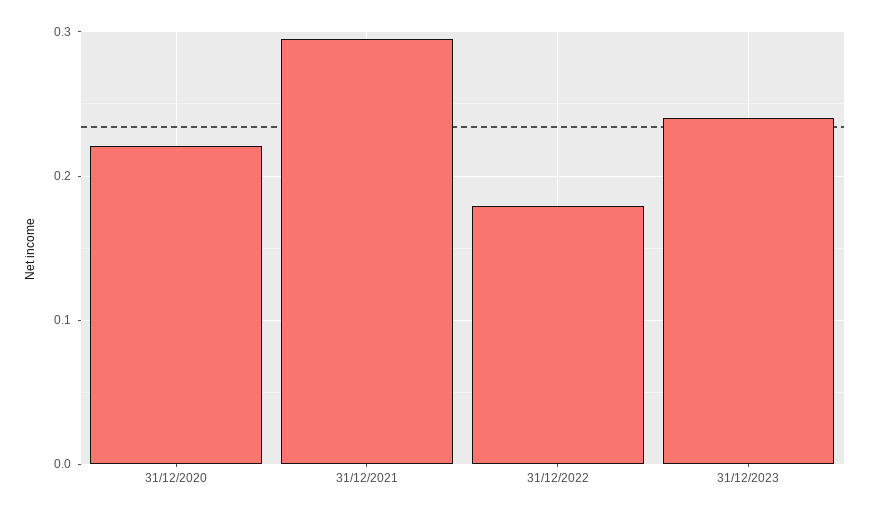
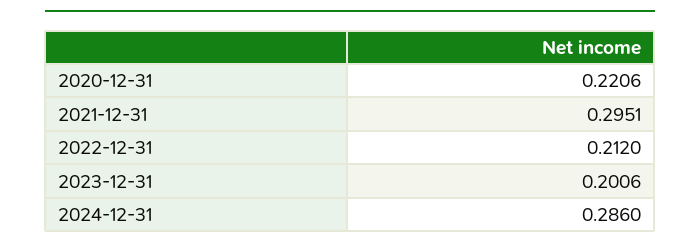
31/12/2022: 0.18 -> 0.212
31/12/2023: 0.24 -> 0.2006
2024-12-31: none -> 0.286

